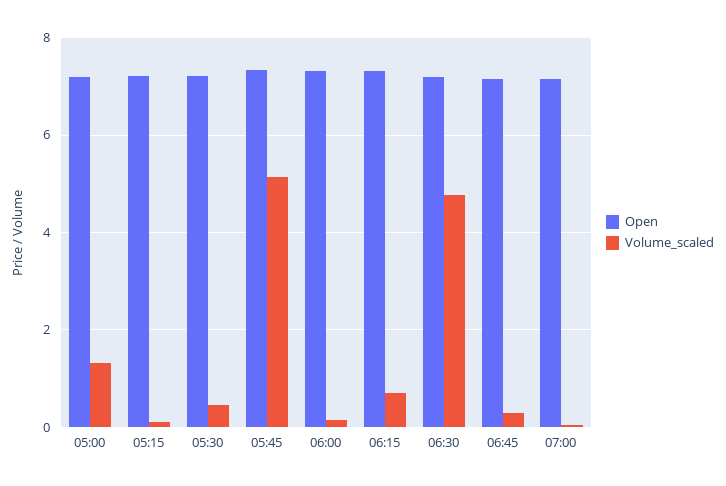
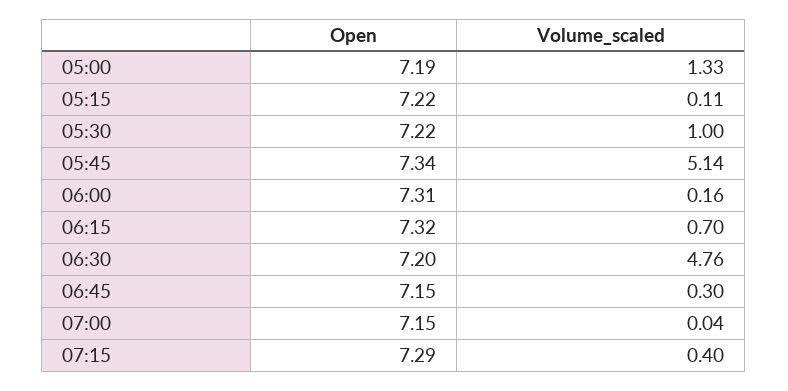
Volume_scaled, 05:30: 0.4 -> 1
Open, 07:15: none -> 7.29
Volume_scaled, 07:15: none -> 0.4

